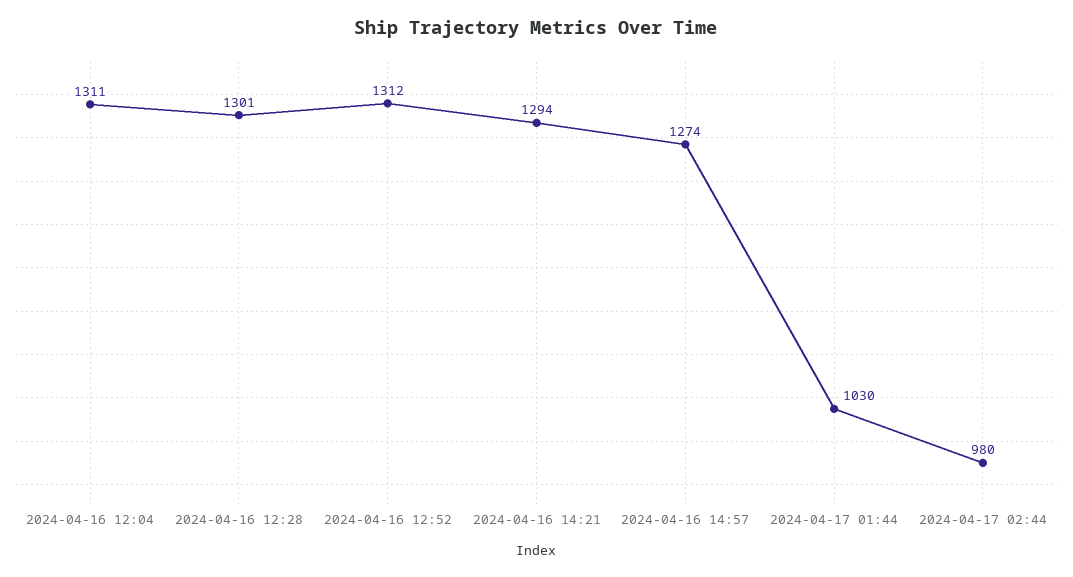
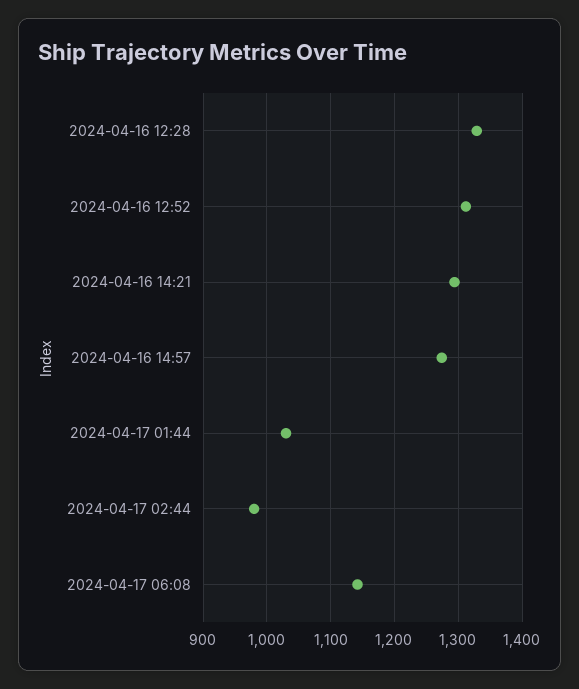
2024-04-16 12:04: 1311 -> none
2024-04-16 12:28: 1301 -> 1330
2024-04-17 06:08: none -> 1140

